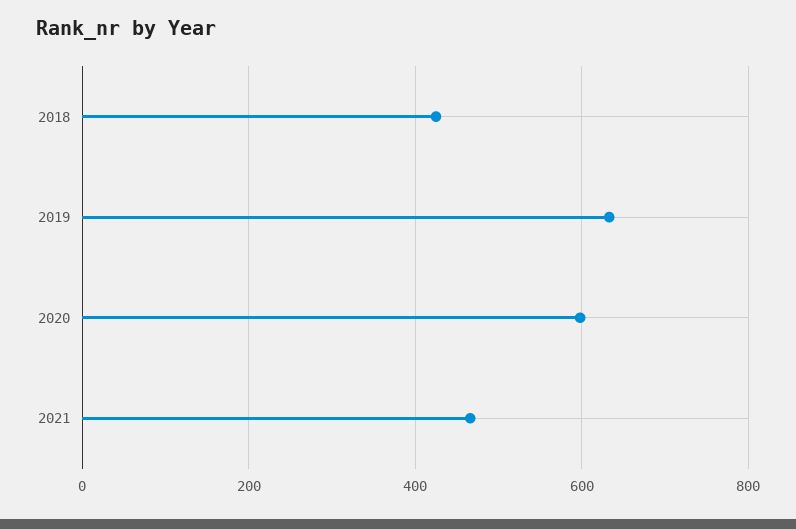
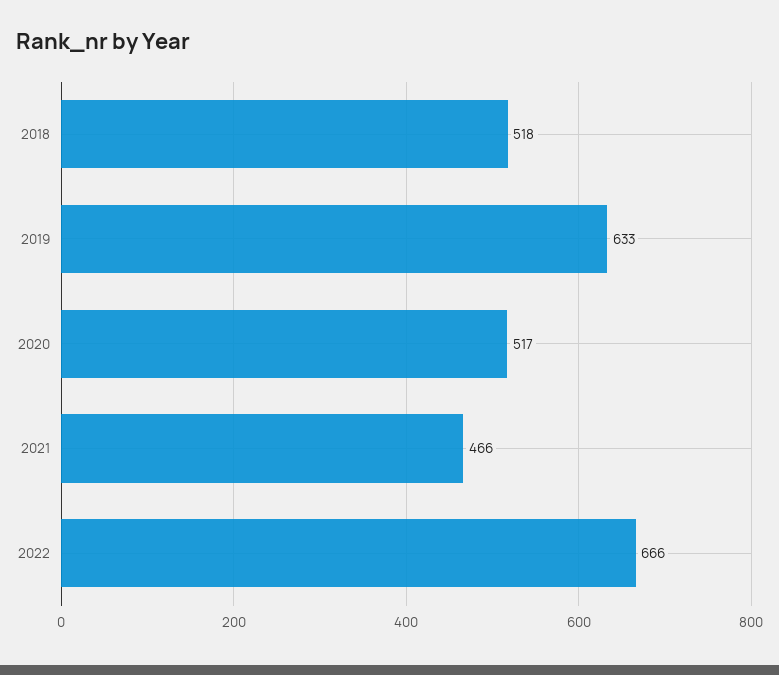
2018: 420 -> 518
2020: 600 -> 517
2022: none -> 666

